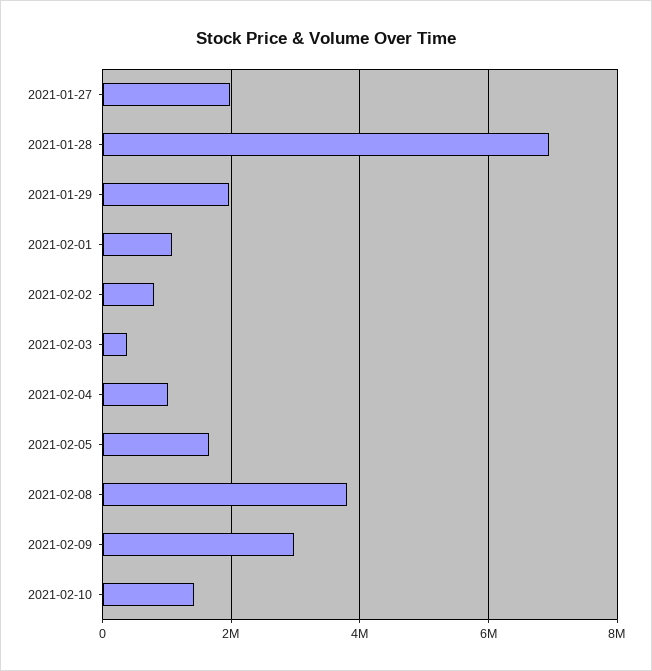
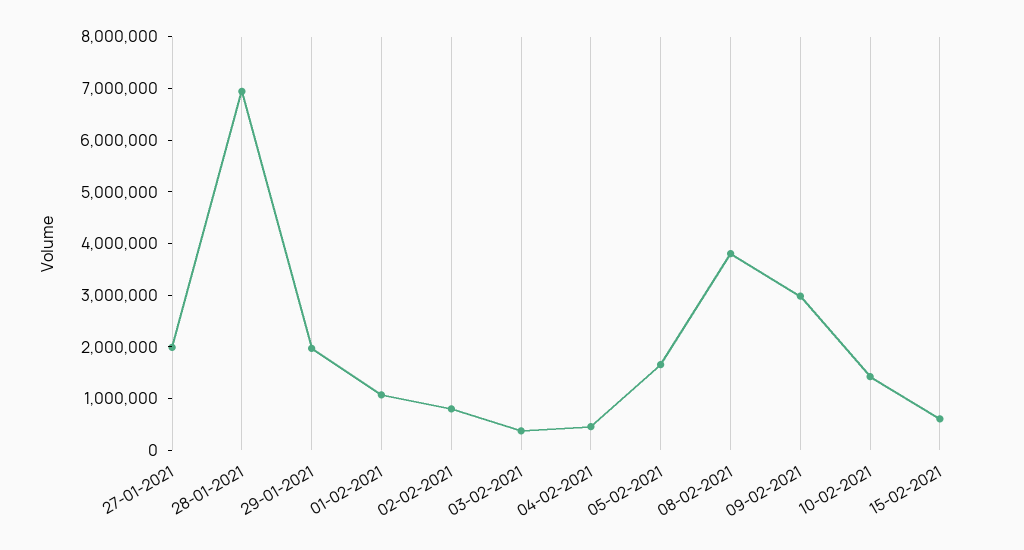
2021-02-04: 1000000 -> 400000
15-02-2021: none -> 600000

